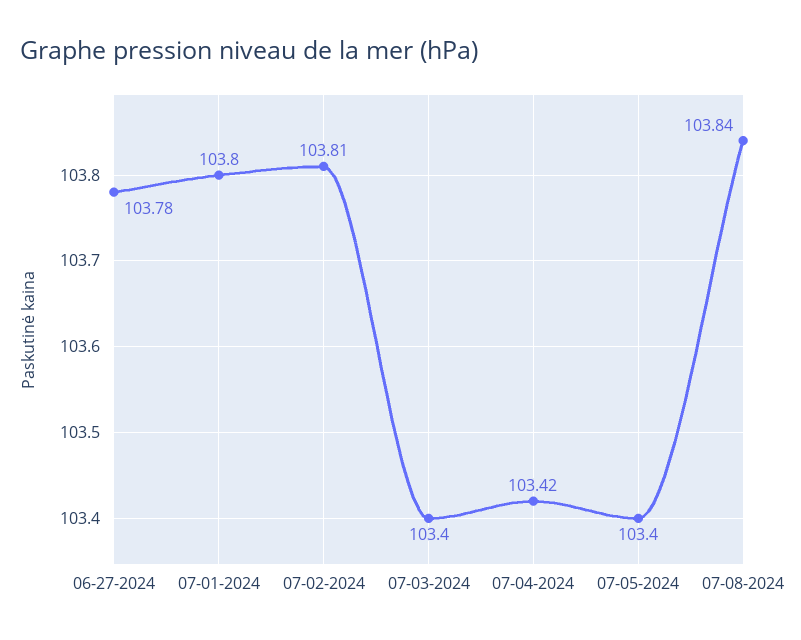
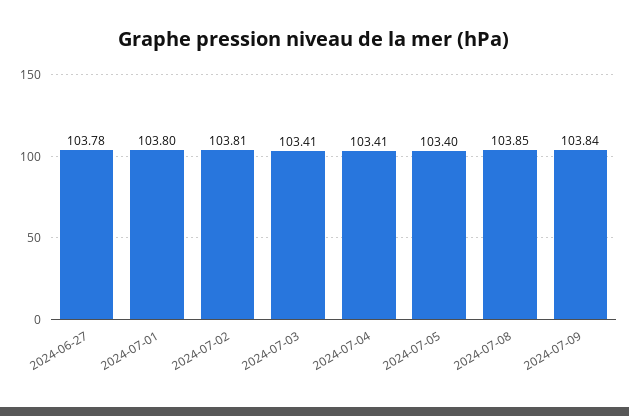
07-03-2024: 103.4 -> 103.41
07-04-2024: 103.42 -> 103.41
07-08-2024: 103.84 -> 103.85
2024-07-09: none -> 103.84

